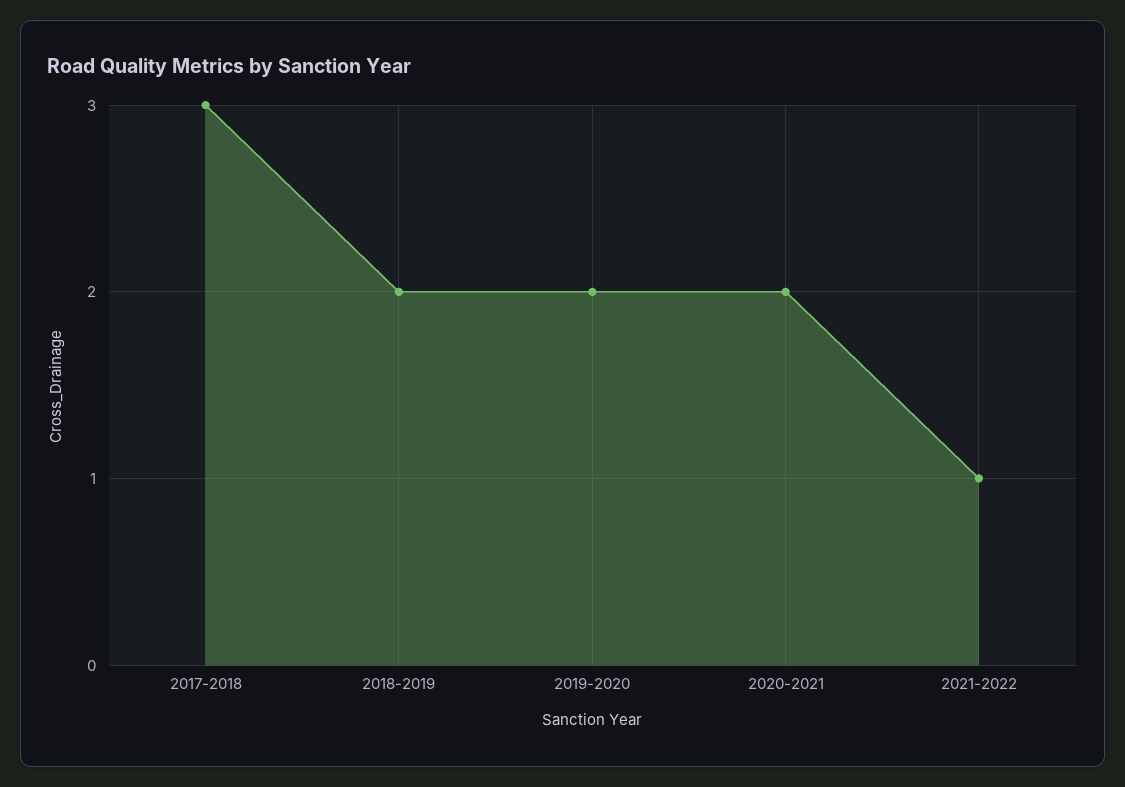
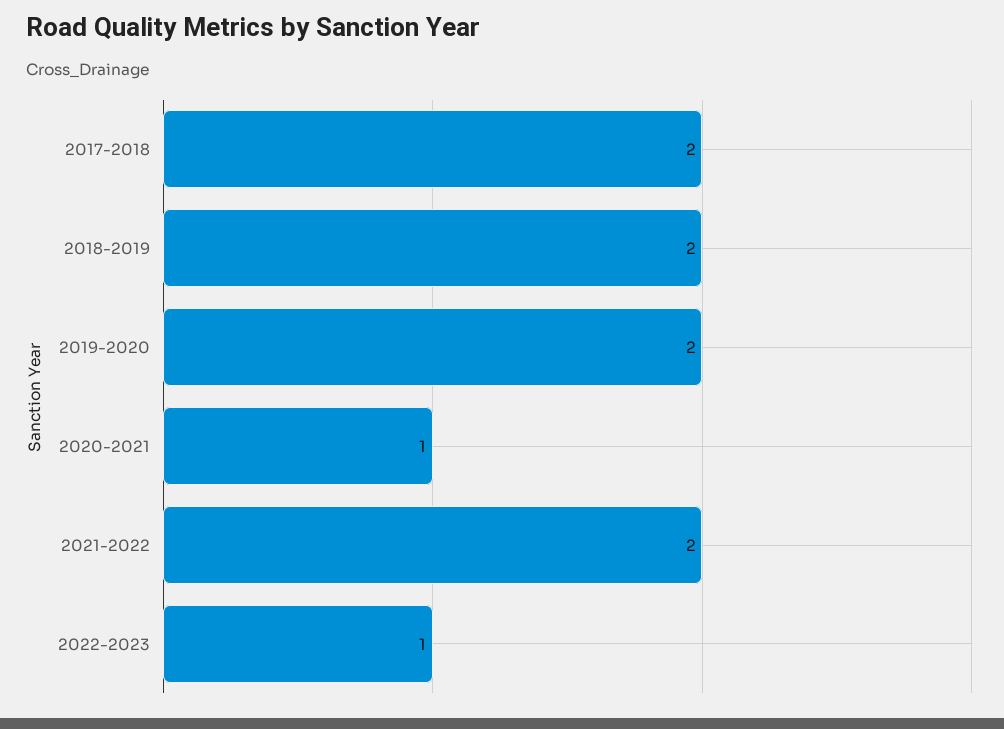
2017-2018: 3 -> 2
2020-2021: 2 -> 1
2021-2022: 1 -> 2
2022-2023: none -> 1

